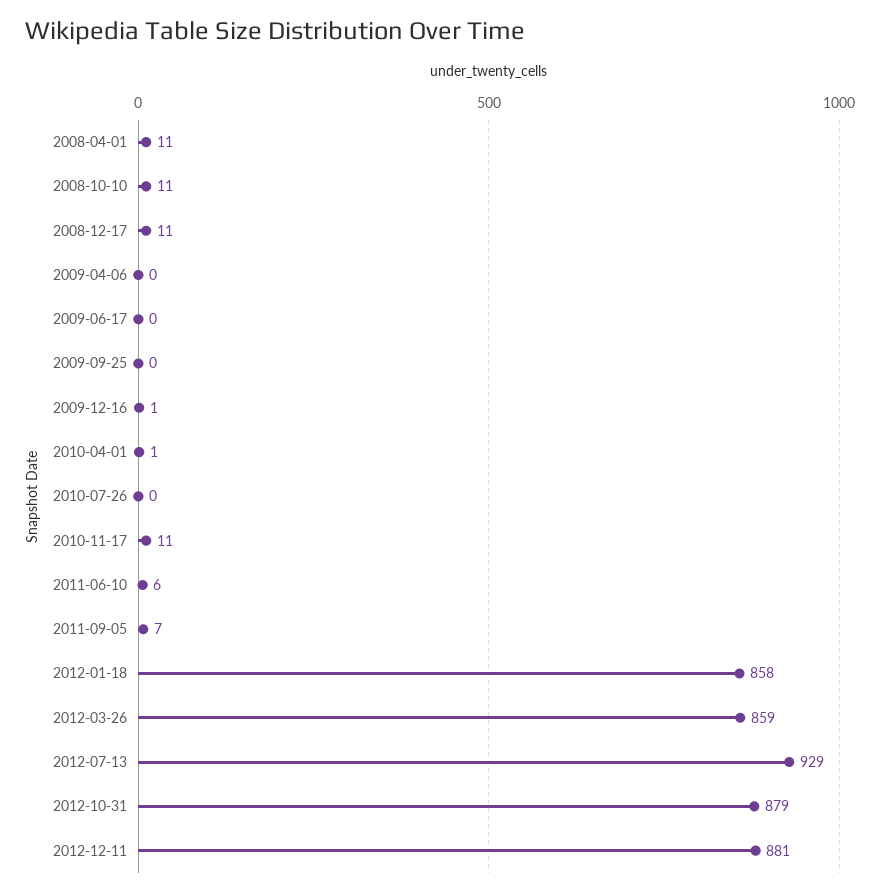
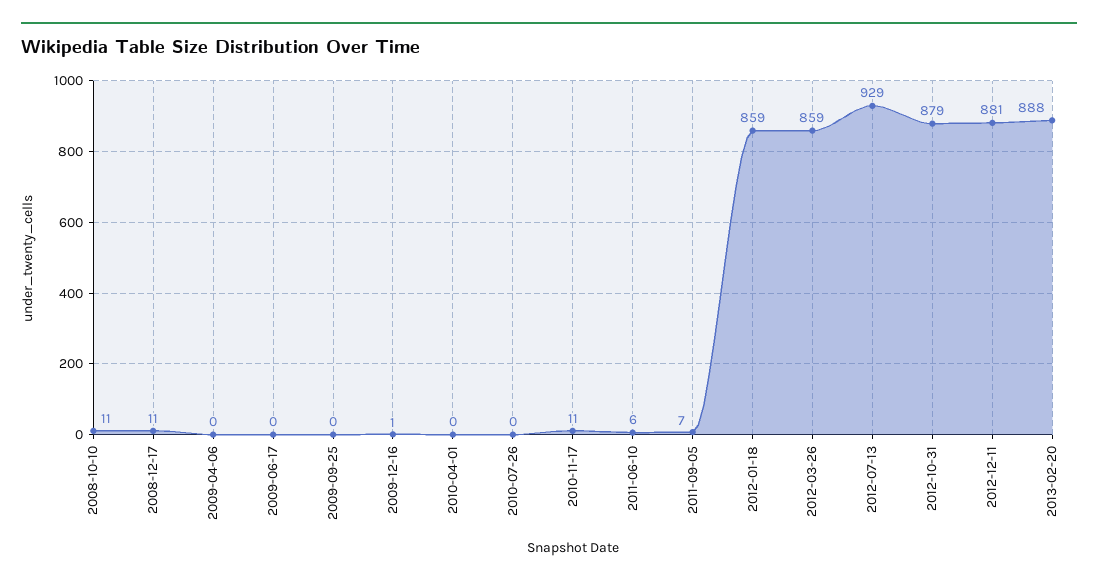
2008-04-01: 11 -> none
2010-04-01: 1 -> 0
2012-01-18: 858 -> 859
2013-02-20: none -> 888

